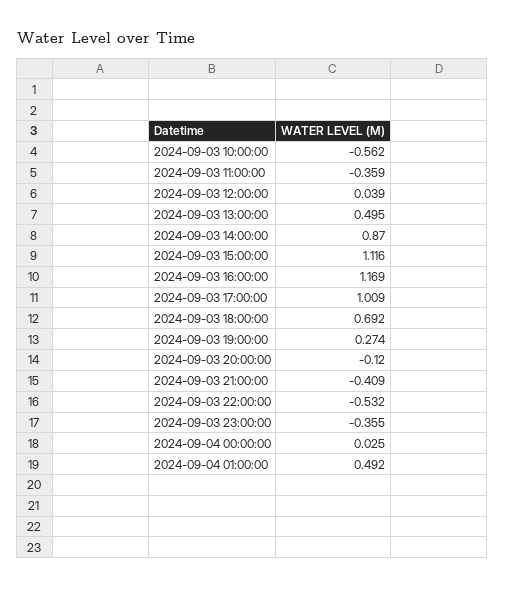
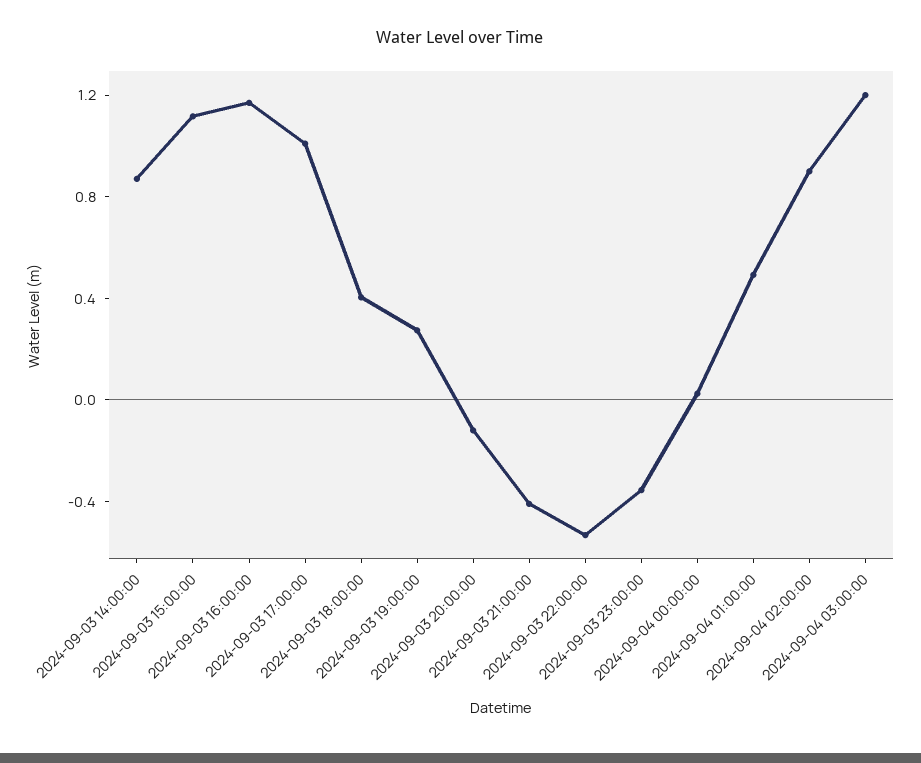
2024-09-03 10:00:00: -0.562 -> none
2024-09-03 11:00:00: -0.359 -> none
2024-09-03 12:00:00: 0.039 -> none
2024-09-03 13:00:00: 0.495 -> none
2024-09-03 18:00:00: 0.692 -> 0.4
2024-09-04 02:00:00: none -> 0.9
2024-09-04 03:00:00: none -> 1.2

